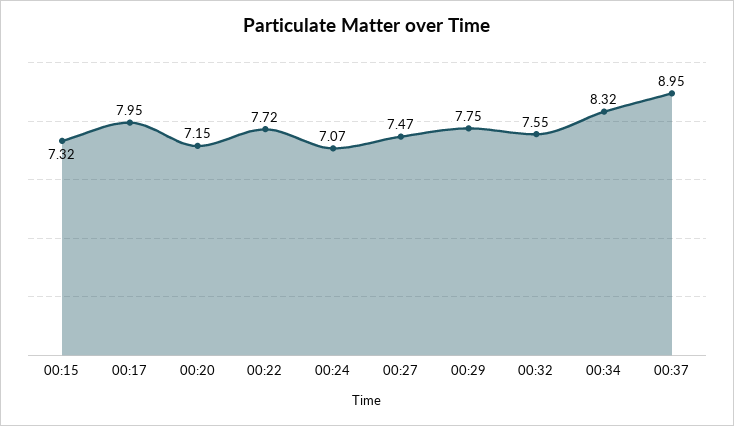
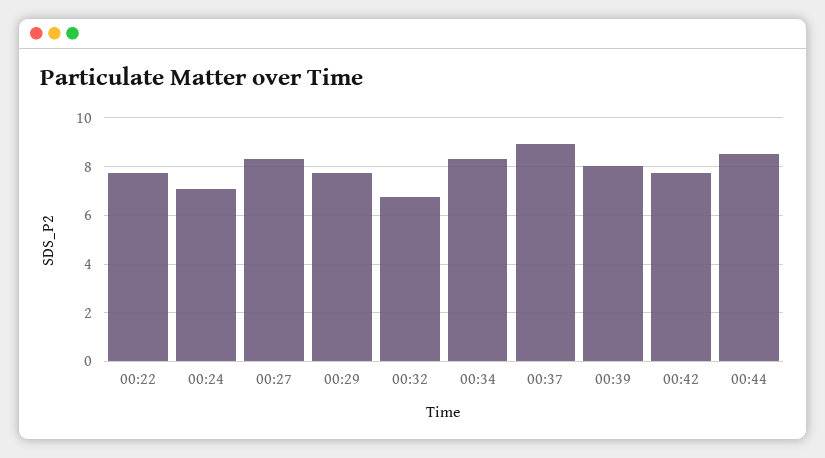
00:15: 7.32 -> none
00:17: 7.95 -> none
00:20: 7.15 -> none
00:27: 7.47 -> 8.25
00:32: 7.55 -> 6.75
00:39: none -> 8
00:42: none -> 7.75
00:44: none -> 8.5

